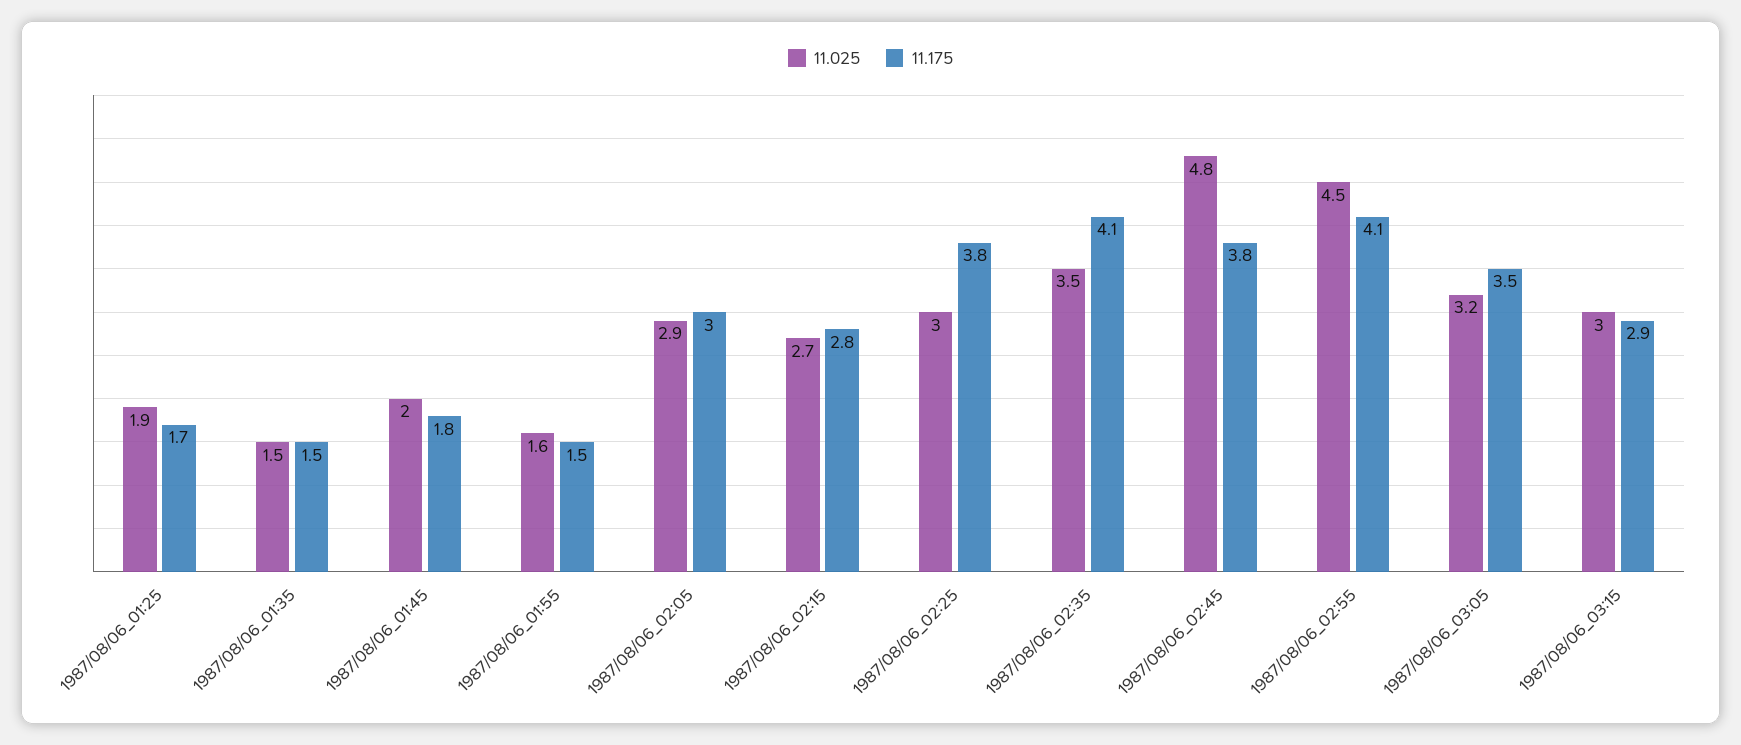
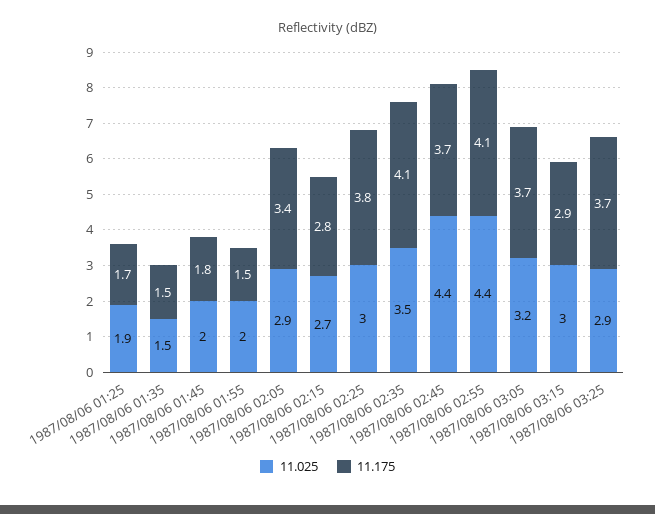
11.025, 1987/08/06_01:55: 1.6 -> 2
11.175, 1987/08/06_02:05: 3 -> 3.4
11.025, 1987/08/06_02:45: 4.8 -> 4.4
11.175, 1987/08/06_02:45: 3.8 -> 3.7
11.025, 1987/08/06_02:55: 4.5 -> 4.4
11.175, 1987/08/06_03:05: 3.5 -> 3.7
11.025, 1987/08/06 03:25: none -> 2.9
11.175, 1987/08/06 03:25: none -> 3.7

